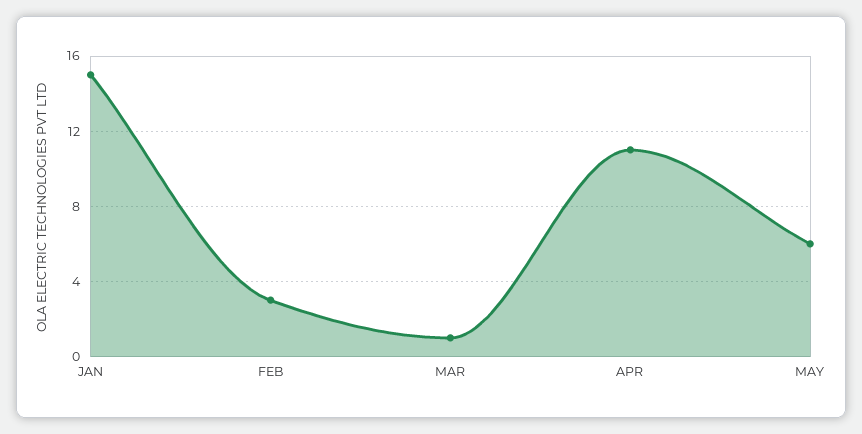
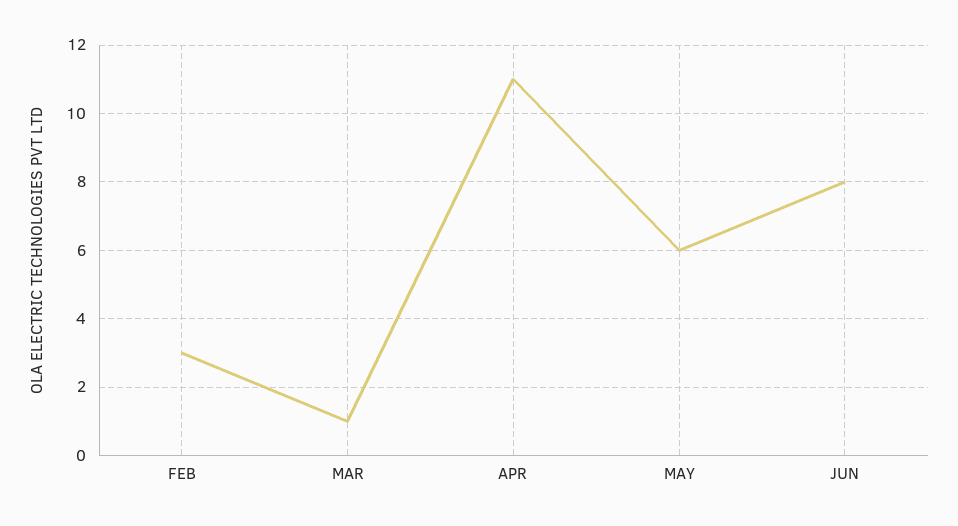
JAN: 15 -> none
JUN: none -> 8

